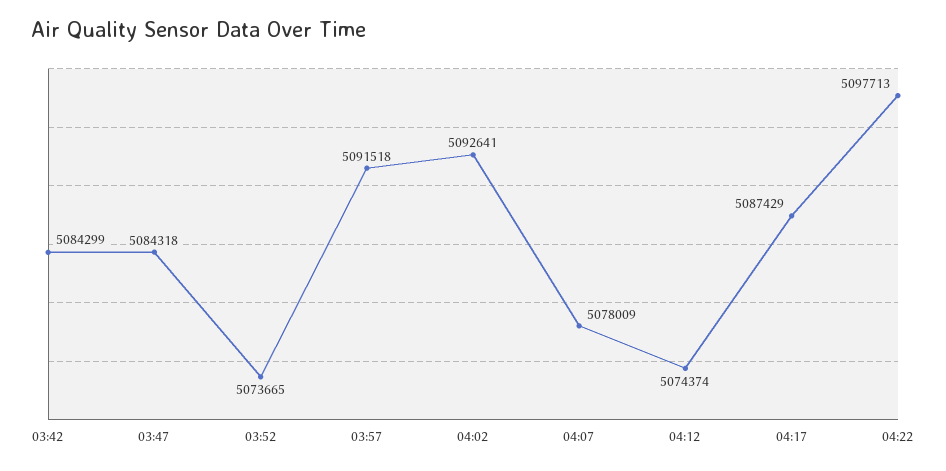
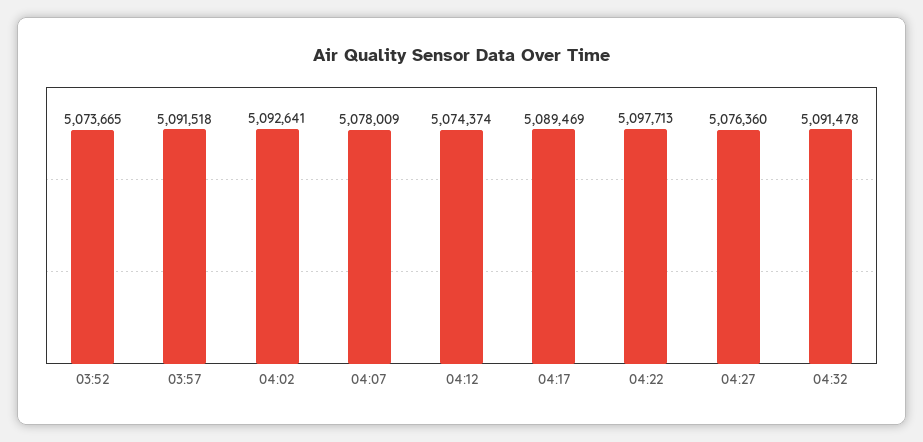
03:42: 5084299 -> none
03:47: 5084318 -> none
04:17: 5087429 -> 5089469
04:27: none -> 5076360
04:32: none -> 5091478

